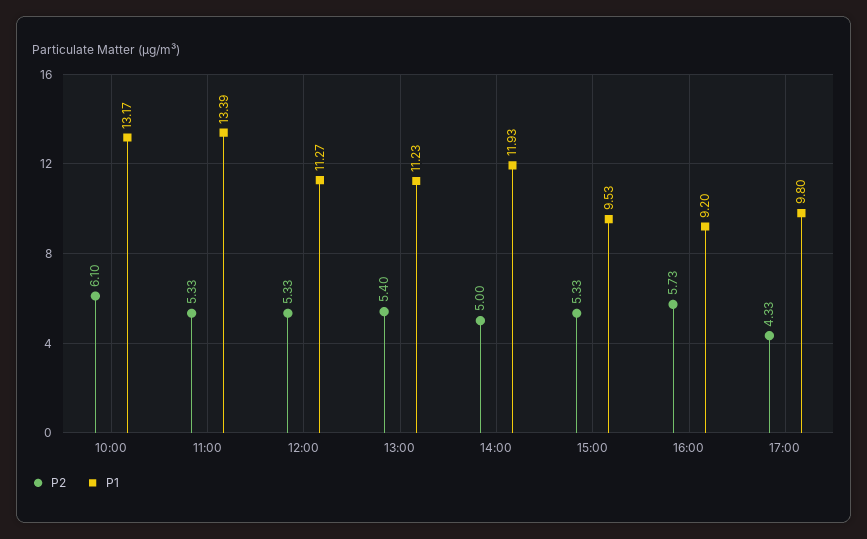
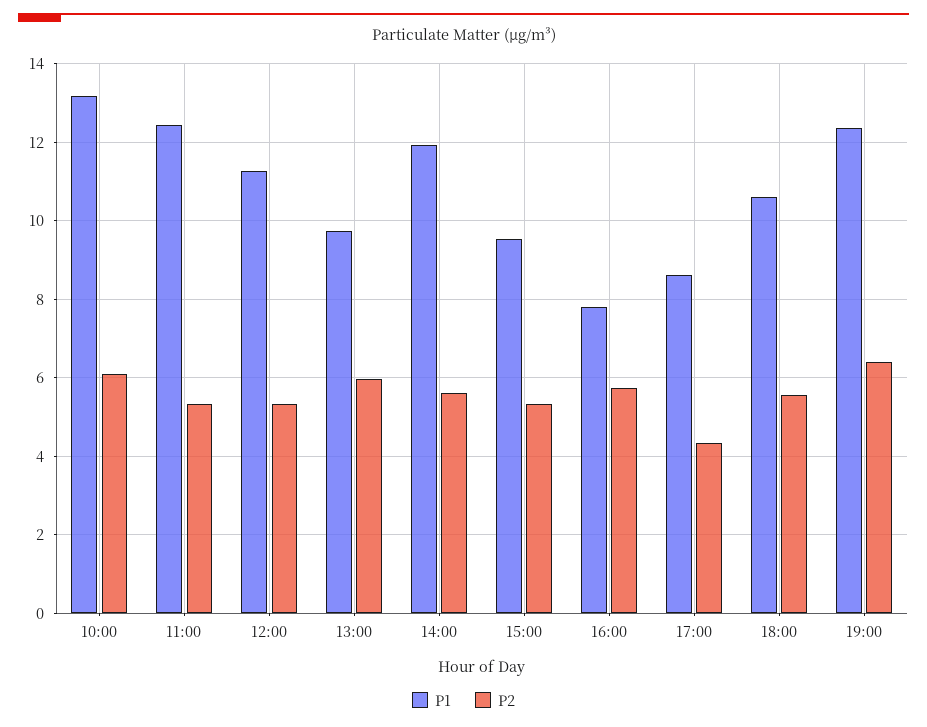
P1, 11:00: 13.39 -> 12.4
P2, 13:00: 5.4 -> 6
P1, 13:00: 11.23 -> 9.8
P2, 14:00: 5 -> 5.6
P1, 16:00: 9.2 -> 7.8
P1, 17:00: 9.8 -> 8.6
P1, 18:00: none -> 10.6
P2, 18:00: none -> 5.6
P1, 19:00: none -> 12.4
P2, 19:00: none -> 6.4

